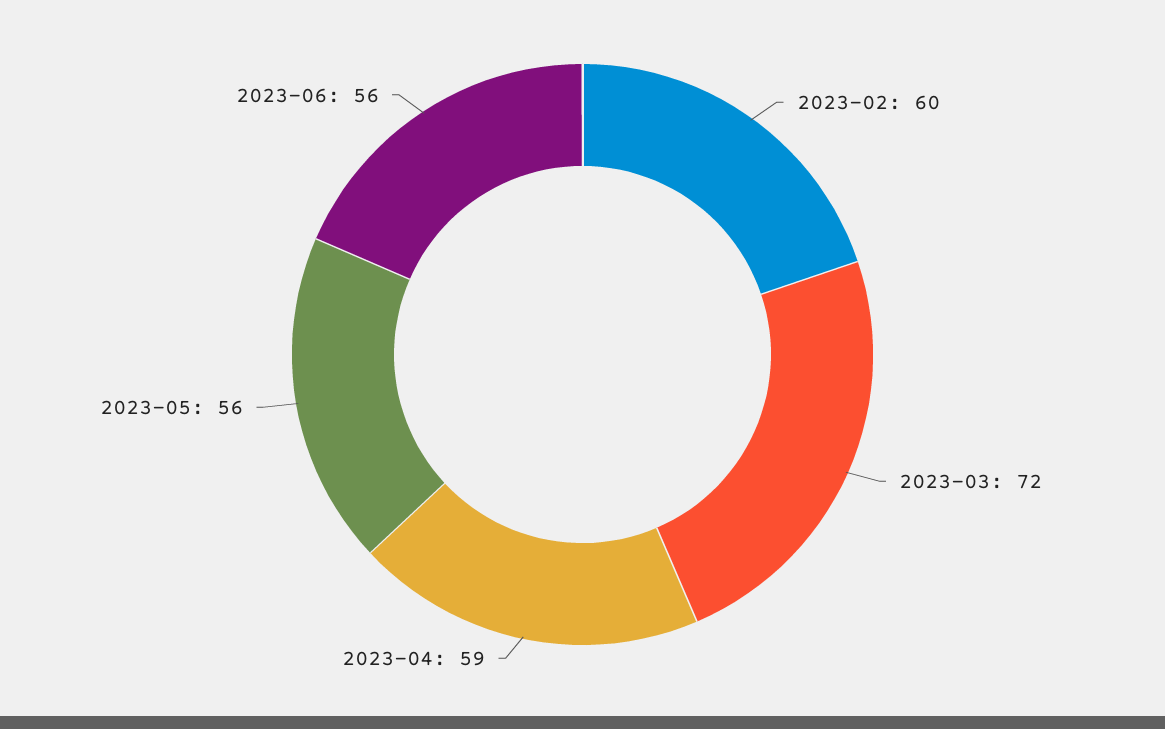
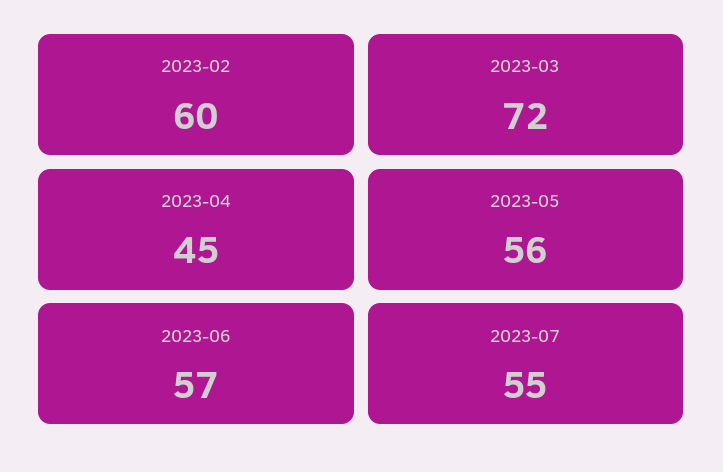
2023-04: 59 -> 45
2023-06: 56 -> 57
2023-07: none -> 55

